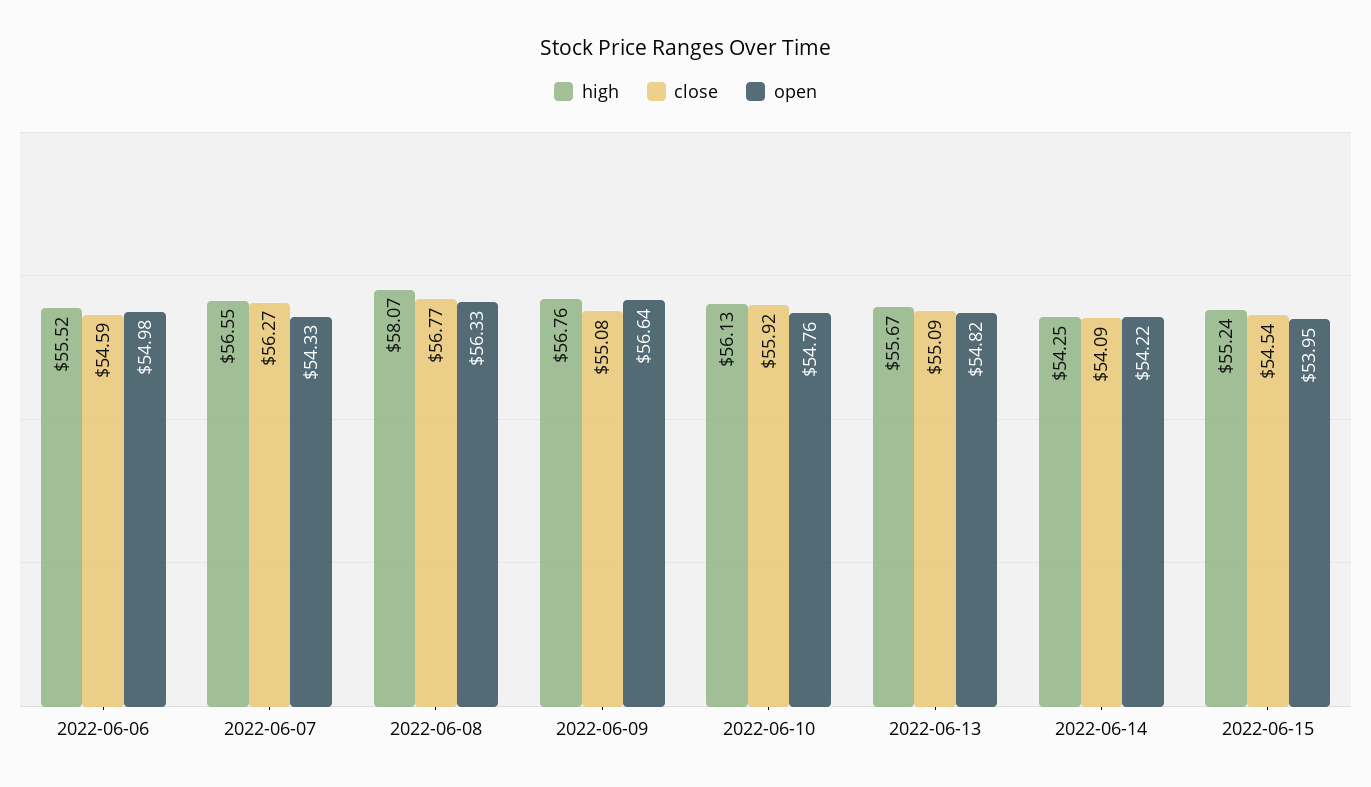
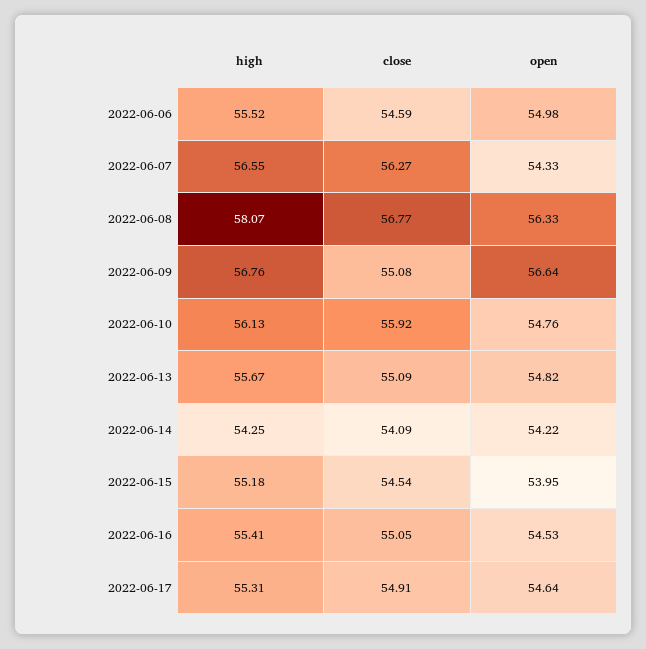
high, 2022-06-15: 55.24 -> 55.18
high, 2022-06-16: none -> 55.41
close, 2022-06-16: none -> 55.05
open, 2022-06-16: none -> 54.53
high, 2022-06-17: none -> 55.31
close, 2022-06-17: none -> 54.91
open, 2022-06-17: none -> 54.64

